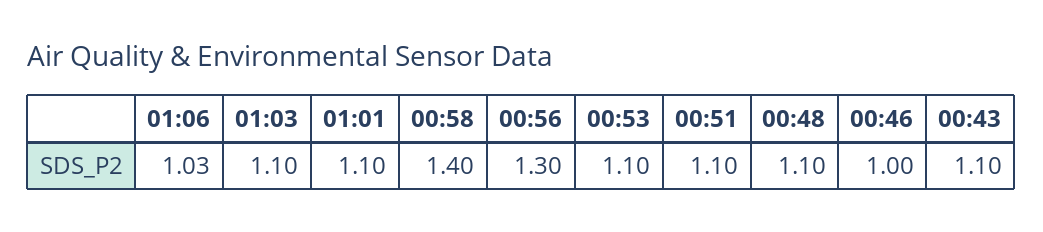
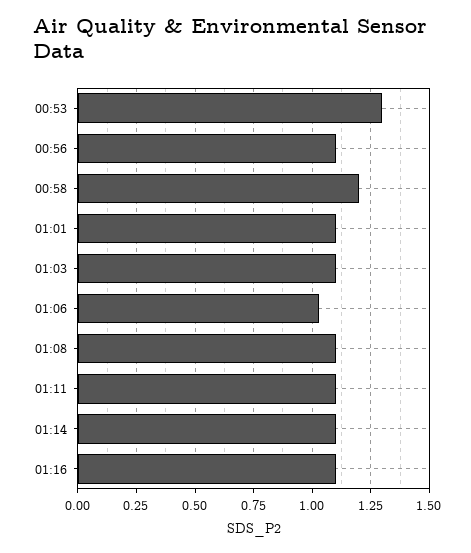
00:58: 1.4 -> 1.2
00:56: 1.3 -> 1.1
00:53: 1.1 -> 1.3
00:51: 1.1 -> none
00:48: 1.1 -> none
00:46: 1 -> none
00:43: 1.1 -> none
01:08: none -> 1.1
01:11: none -> 1.1
01:14: none -> 1.1
01:16: none -> 1.1

